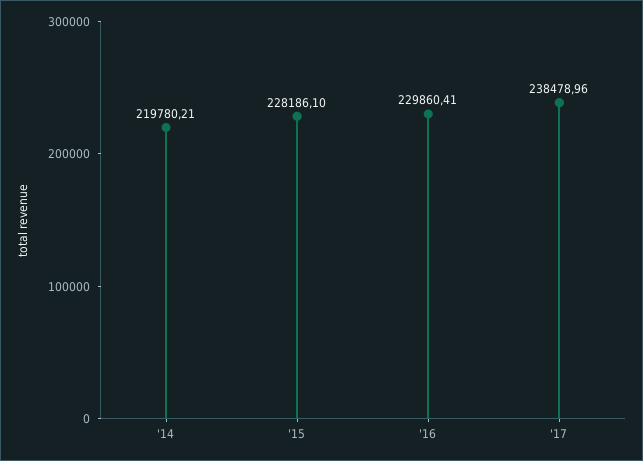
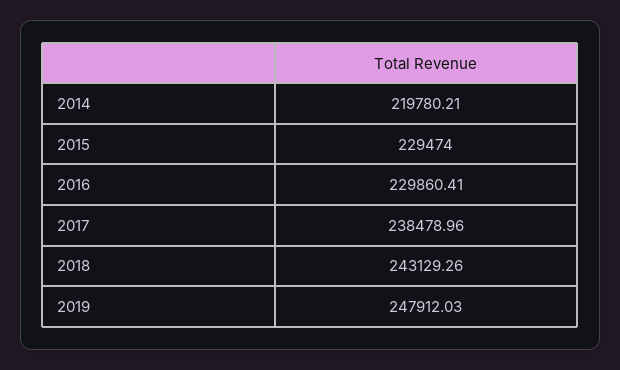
'15: 228186.1 -> 229474
2018: none -> 243129.26
2019: none -> 247912.03

